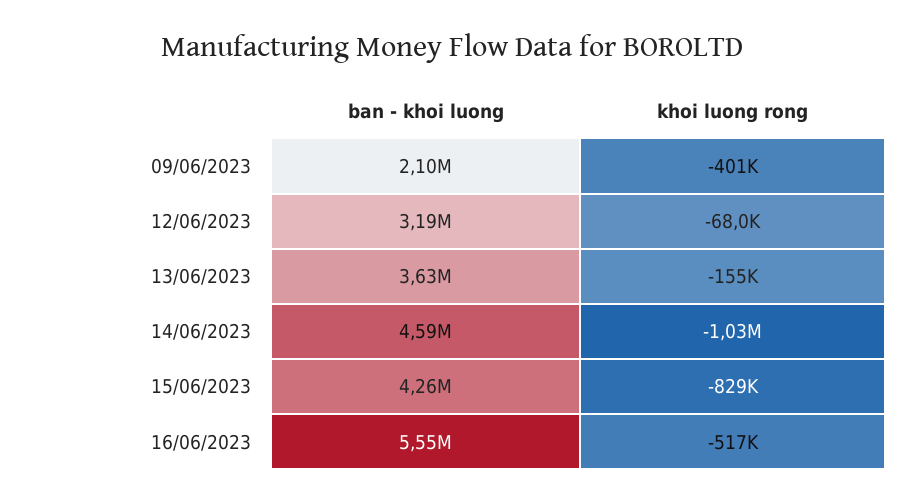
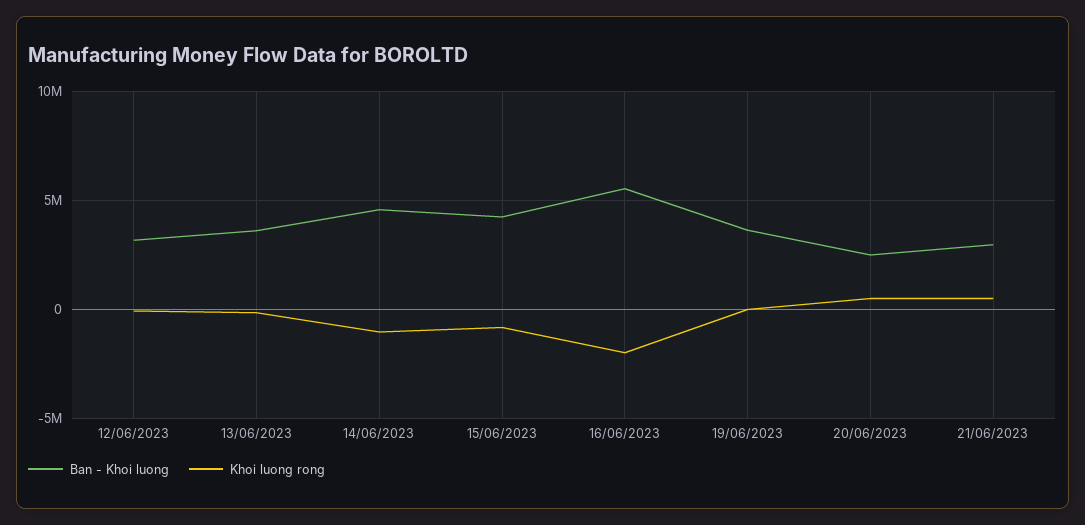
ban - khoi luong, 09/06/2023: 2100000 -> none
khoi luong rong, 09/06/2023: -401000 -> none
khoi luong rong, 16/06/2023: -517000 -> -2000000
ban - khoi luong, 19/06/2023: none -> 3500000
khoi luong rong, 19/06/2023: none -> 0
ban - khoi luong, 20/06/2023: none -> 2500000
khoi luong rong, 20/06/2023: none -> 500000
ban - khoi luong, 21/06/2023: none -> 3000000
khoi luong rong, 21/06/2023: none -> 500000

